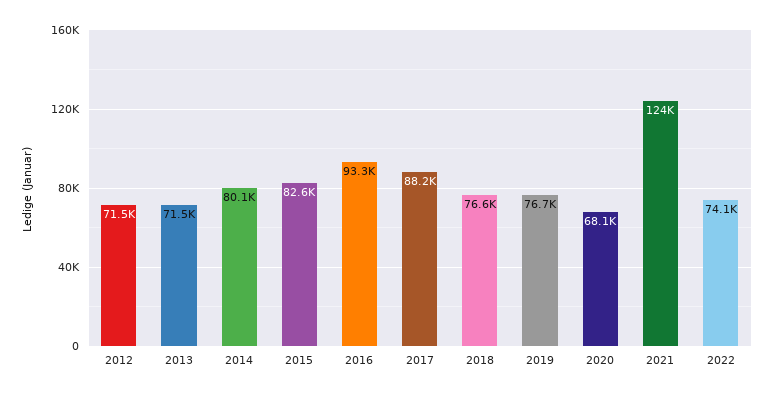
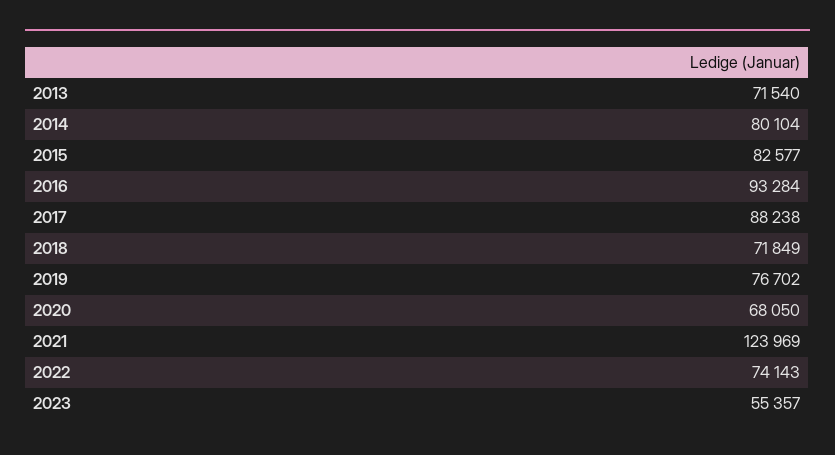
2012: 71500 -> none
2018: 76600 -> 71849
2023: none -> 55357

